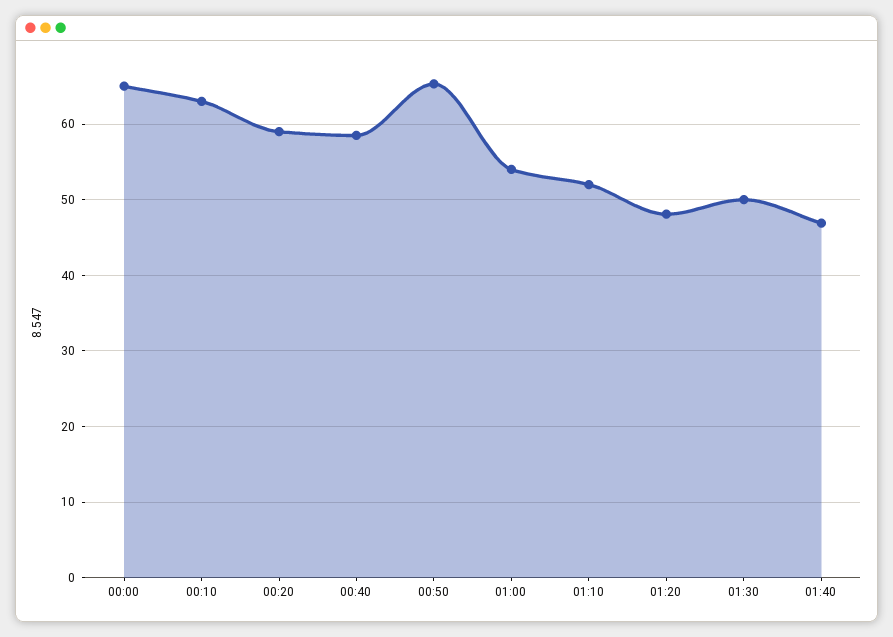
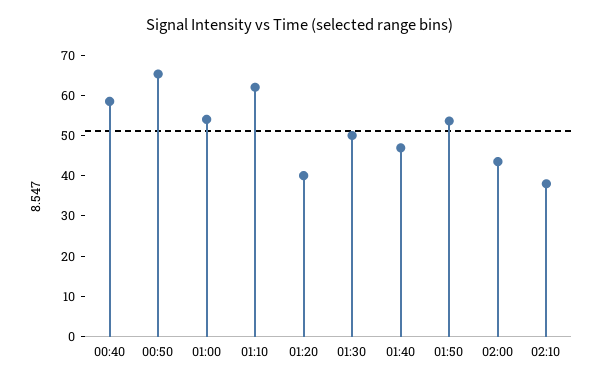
00:00: 65 -> none
00:10: 63 -> none
00:20: 59 -> none
01:10: 52 -> 62
01:20: 48 -> 40
01:50: none -> 54
02:00: none -> 44
02:10: none -> 38

